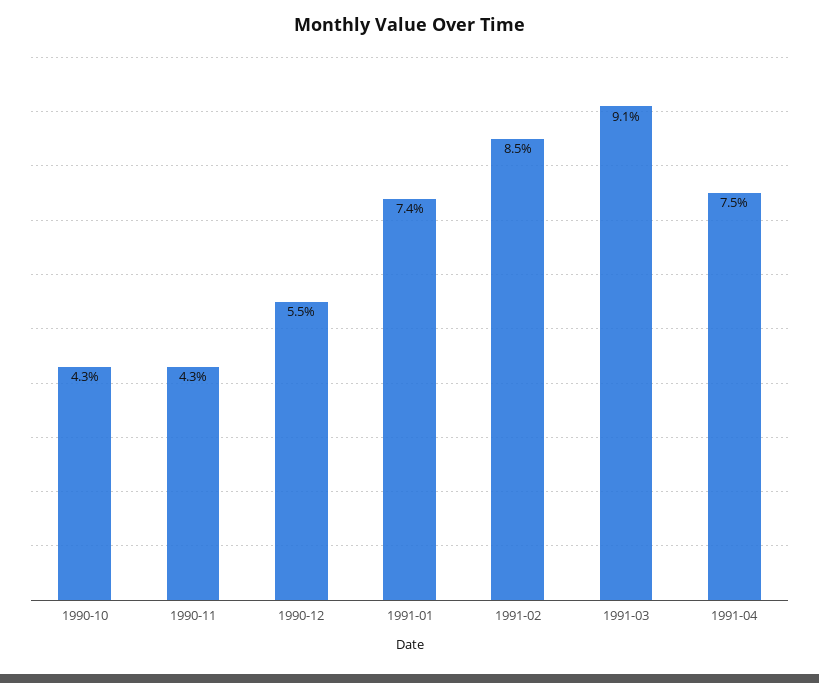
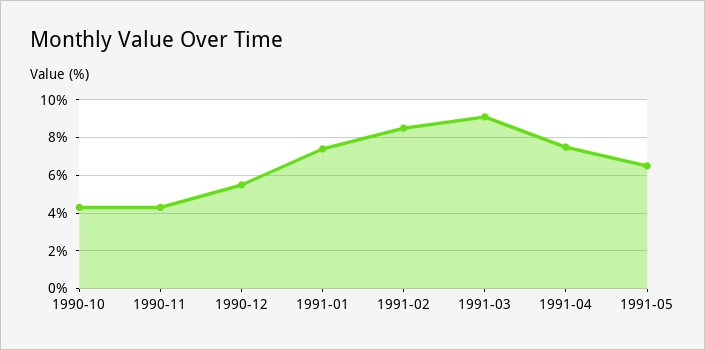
1991-05: none -> 6.5

